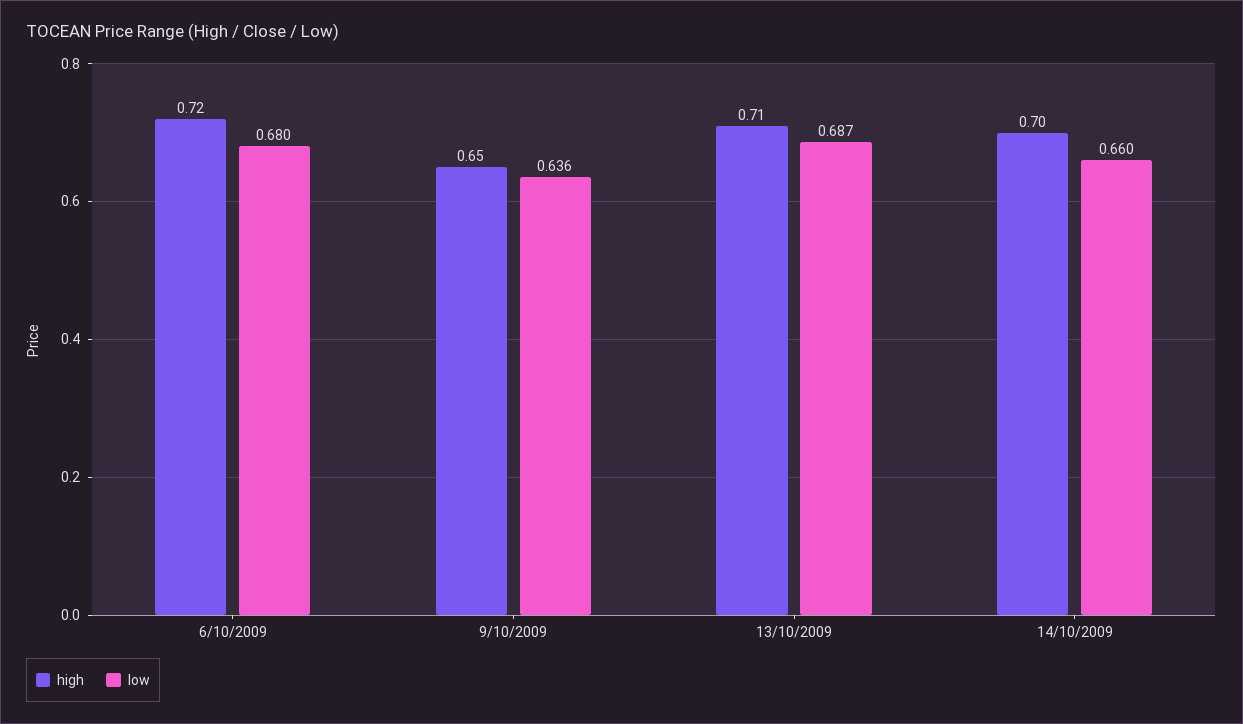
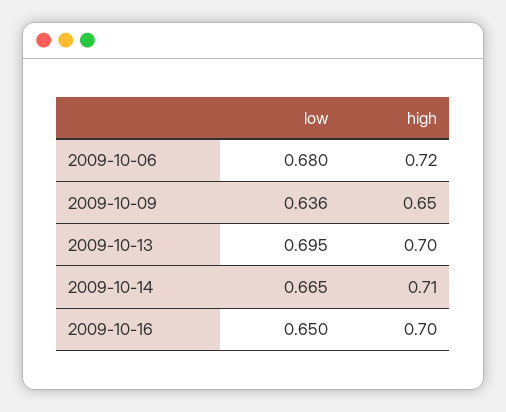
high, 13/10/2009: 0.71 -> 0.7
low, 13/10/2009: 0.687 -> 0.695
high, 14/10/2009: 0.7 -> 0.71
low, 14/10/2009: 0.66 -> 0.665
low, 2009-10-16: none -> 0.65
high, 2009-10-16: none -> 0.7

